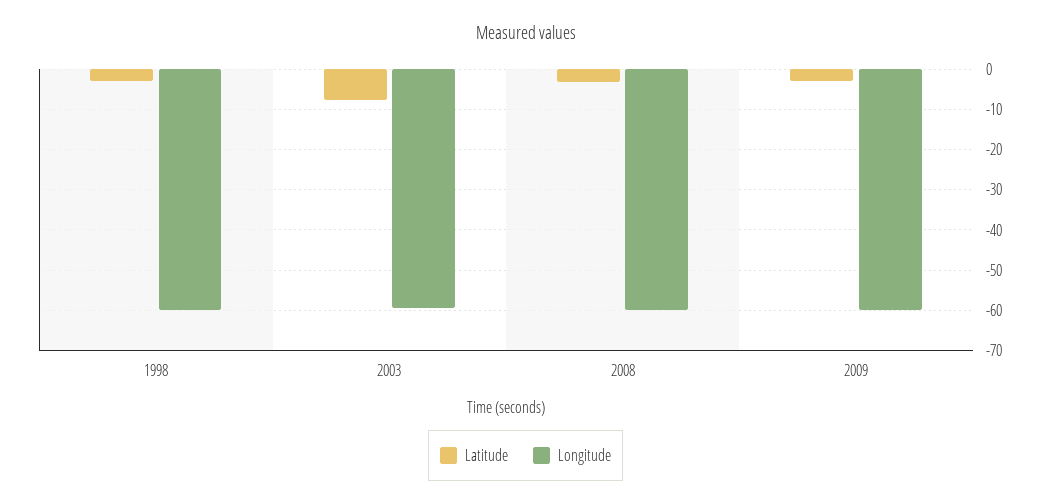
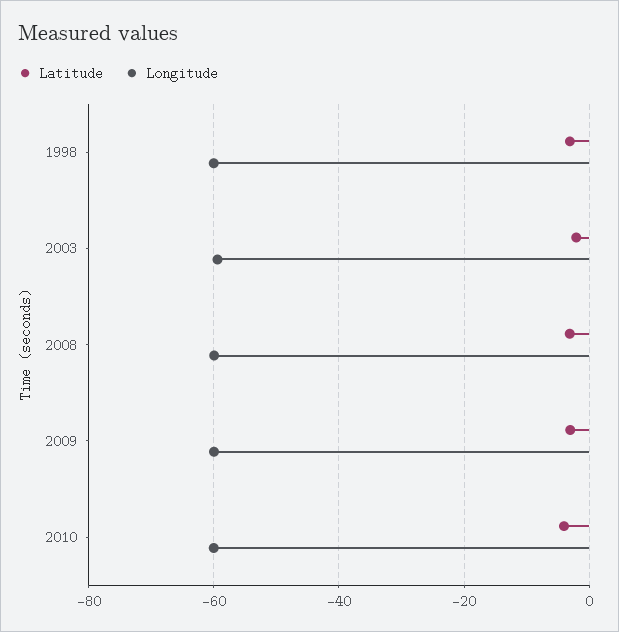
Latitude, 2003: -8 -> -2
Latitude, 2010: none -> -4
Longitude, 2010: none -> -60

